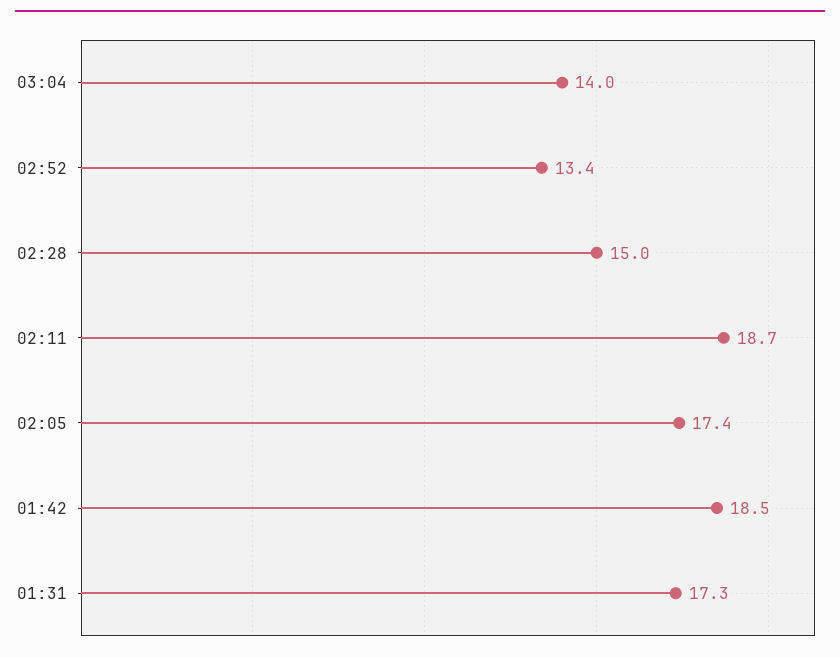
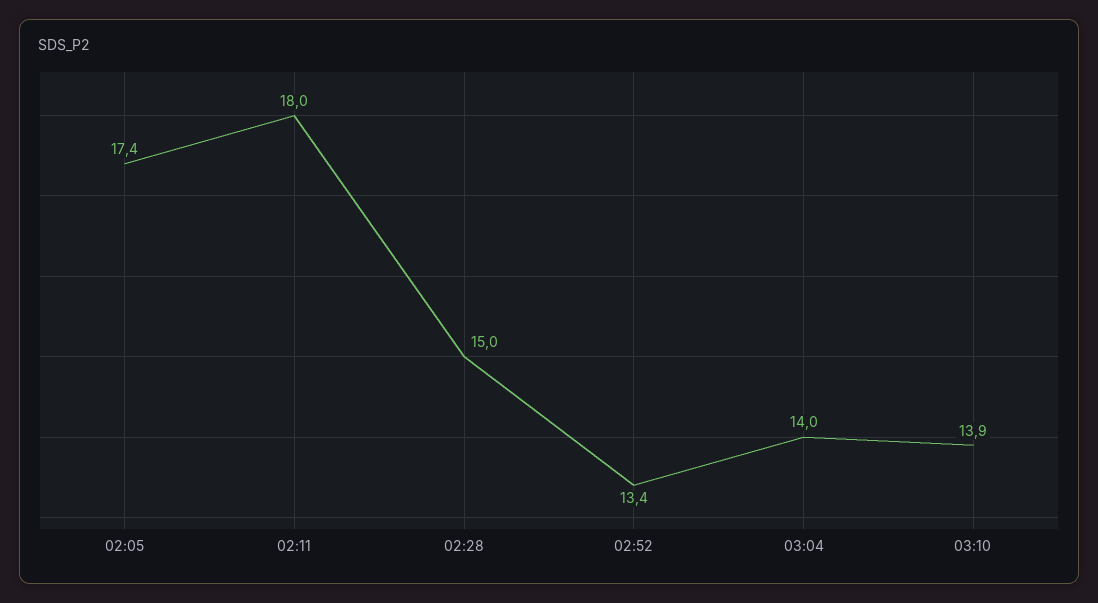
02:11: 18.7 -> 18
01:42: 18.5 -> none
01:31: 17.3 -> none
03:10: none -> 13.9

